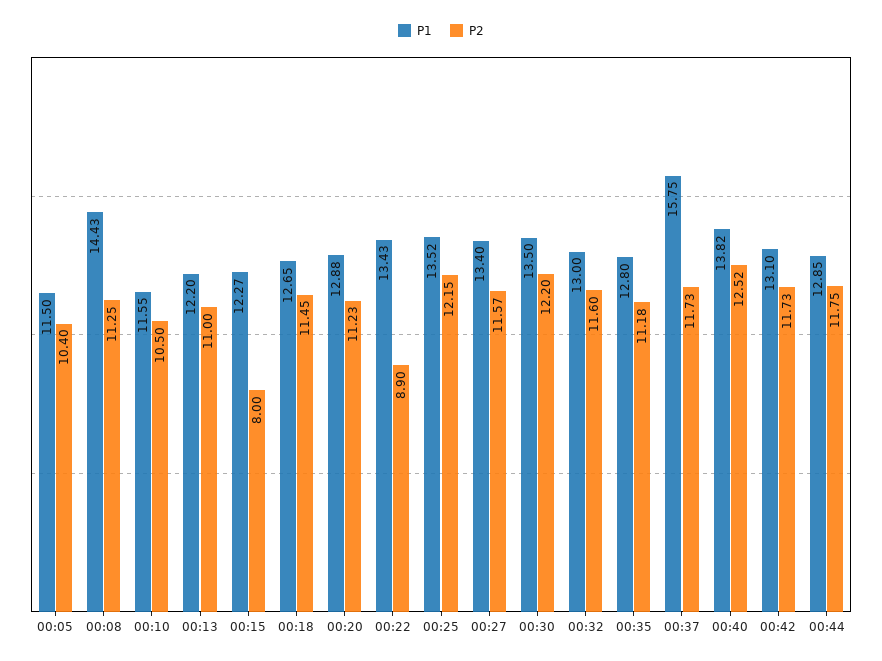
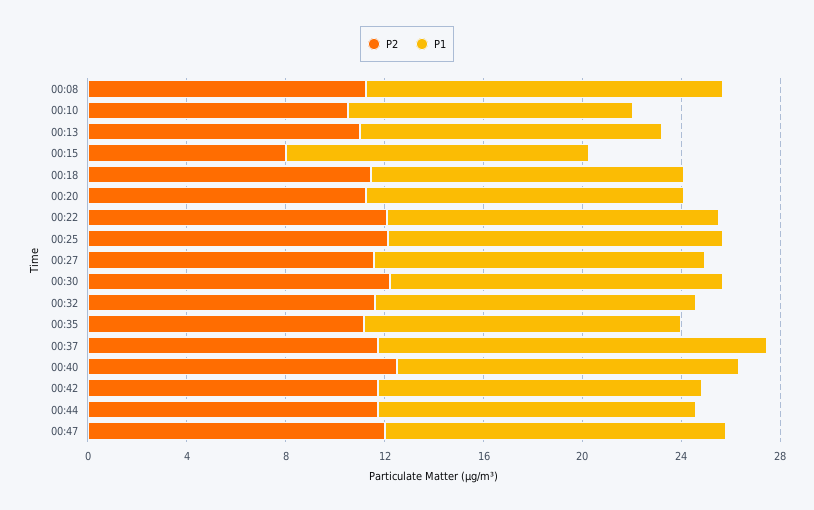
P1, 00:05: 11.5 -> none
P2, 00:05: 10.4 -> none
P2, 00:22: 8.9 -> 12
P2, 00:47: none -> 12
P1, 00:47: none -> 14

